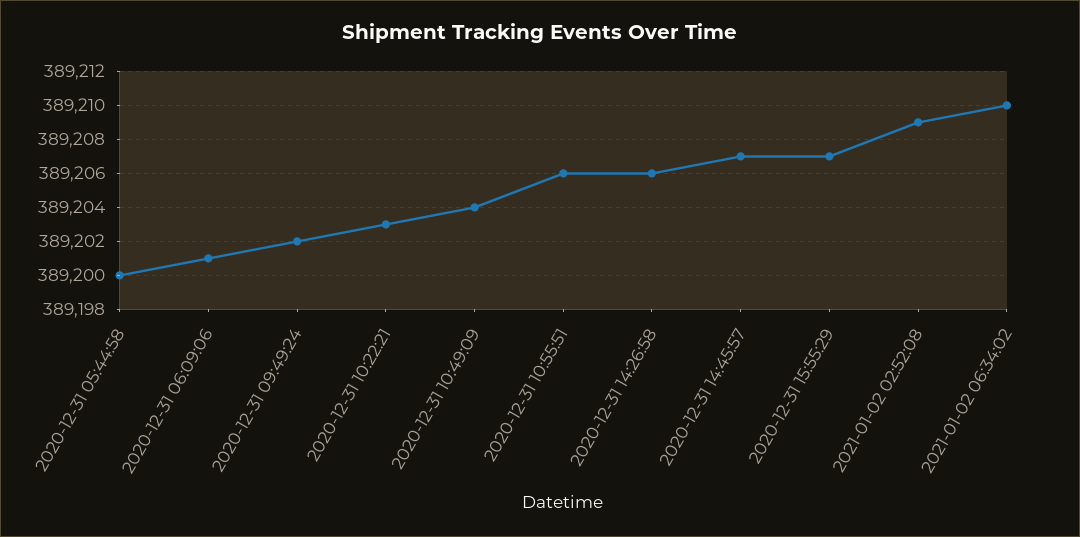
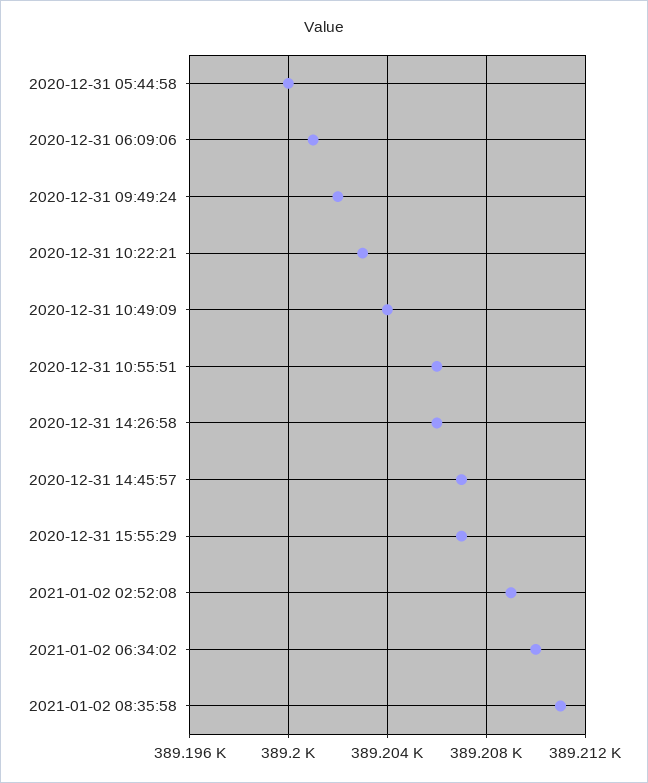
2021-01-02 08:35:58: none -> 389211

